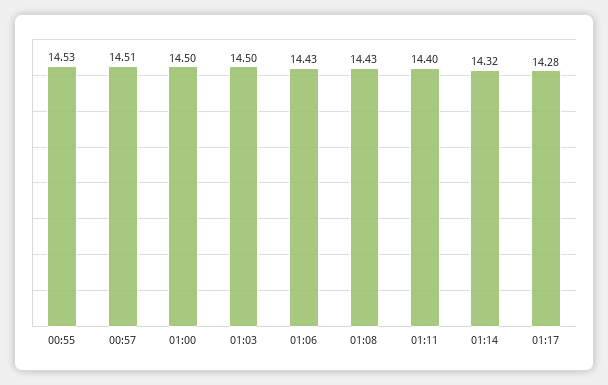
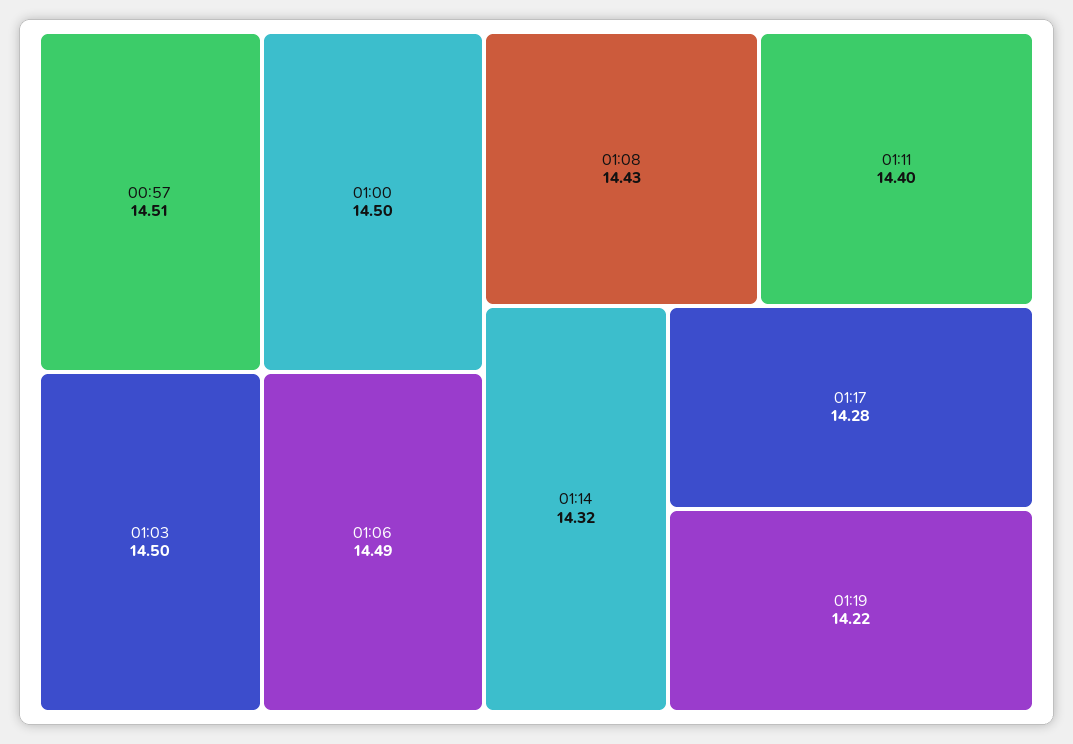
00:55: 14.53 -> none
01:06: 14.43 -> 14.49
01:19: none -> 14.22

